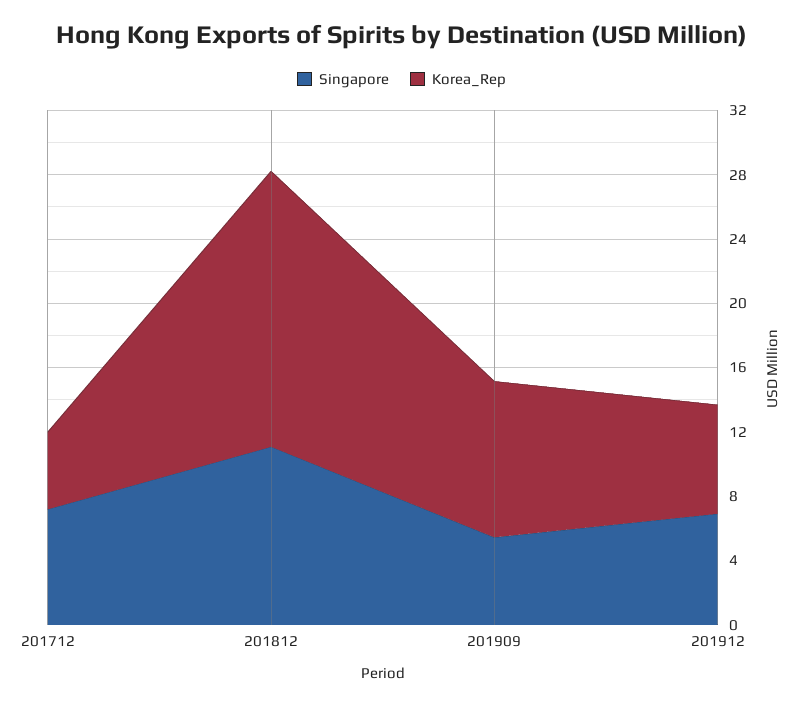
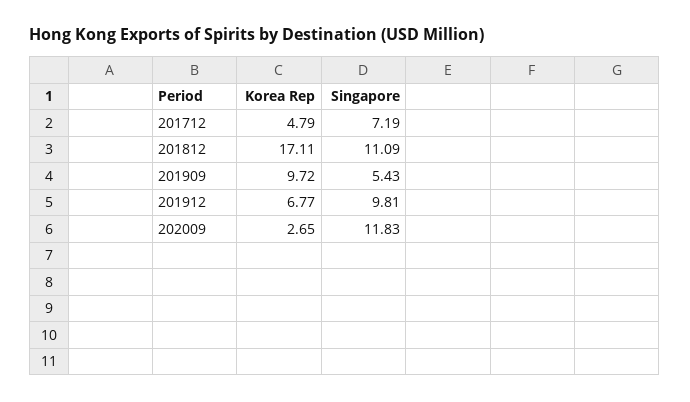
Singapore, 201912: 7 -> 9.81
Korea_Rep, 202009: none -> 2.65
Singapore, 202009: none -> 11.83

